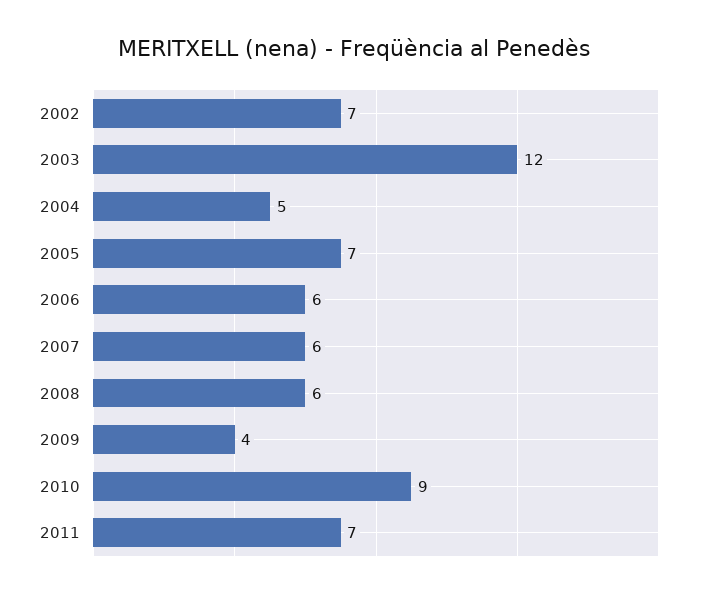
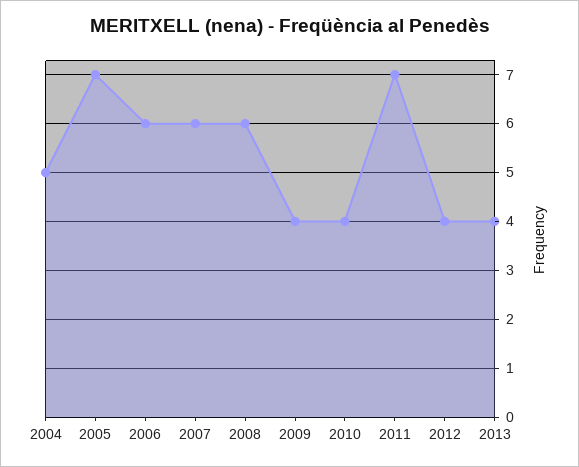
2002: 7 -> none
2003: 12 -> none
2010: 9 -> 4
2012: none -> 4
2013: none -> 4

